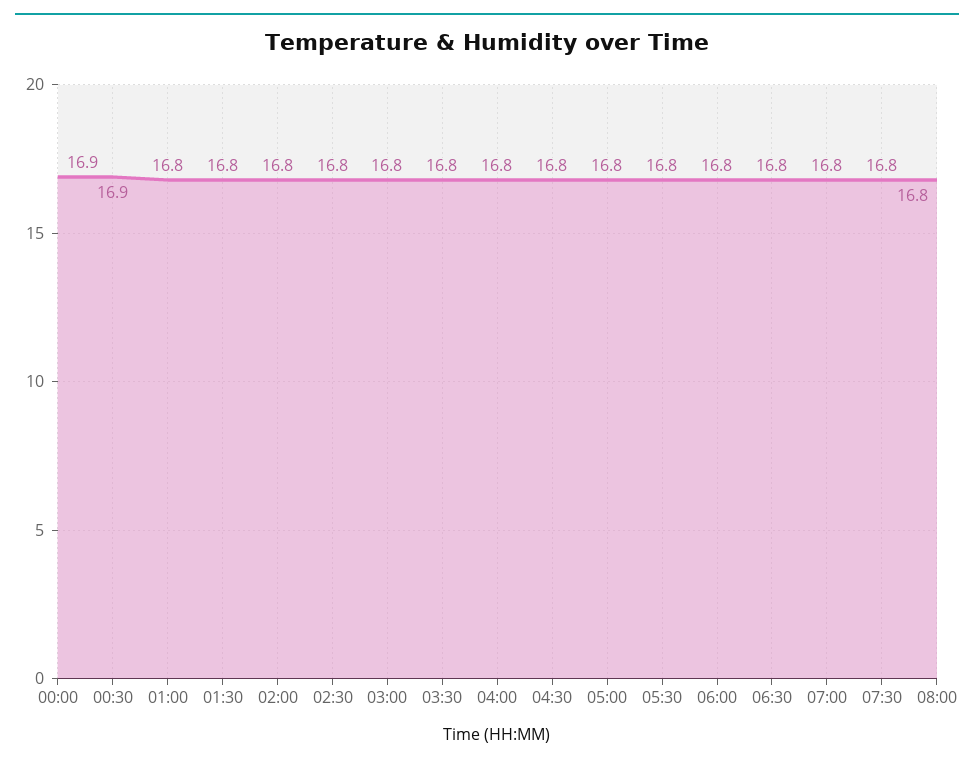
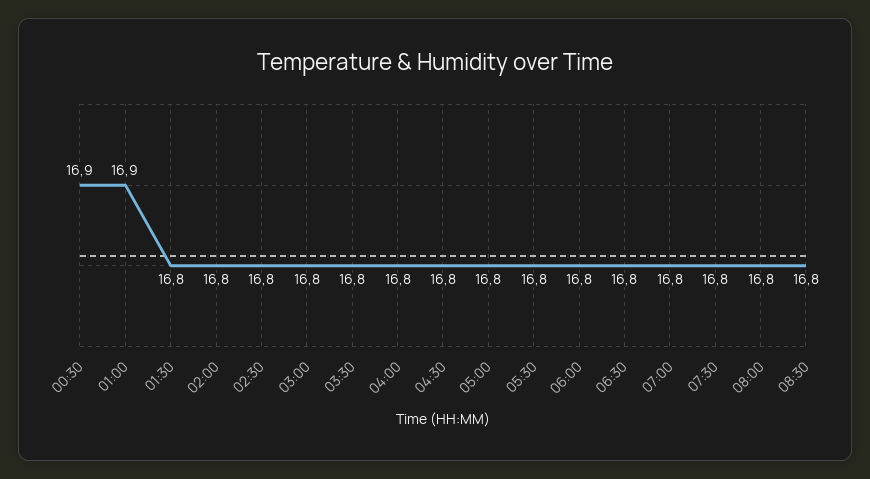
00:00: 16.9 -> none
01:00: 16.8 -> 16.9
08:30: none -> 16.8

